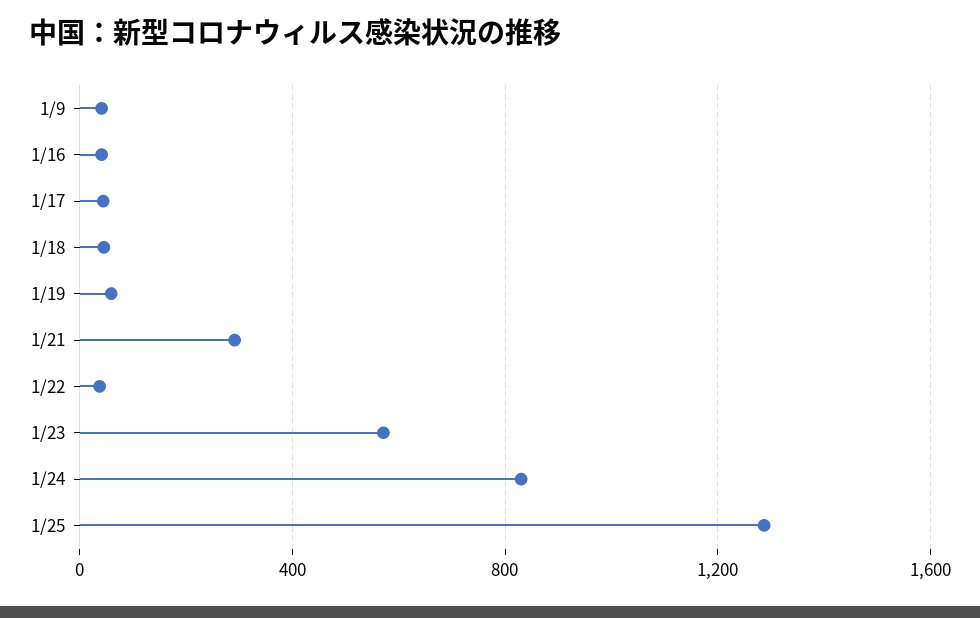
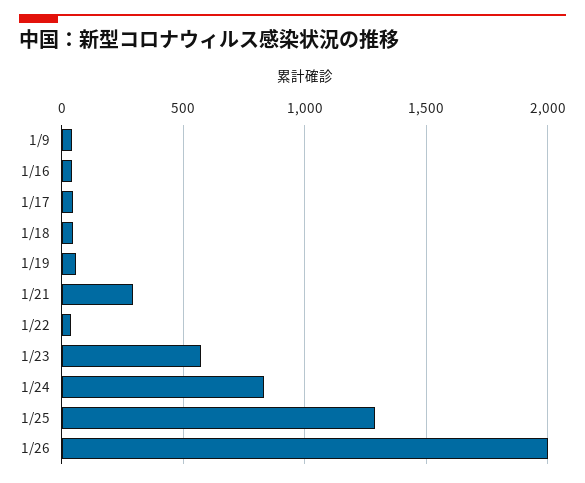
1/26: none -> 2000

